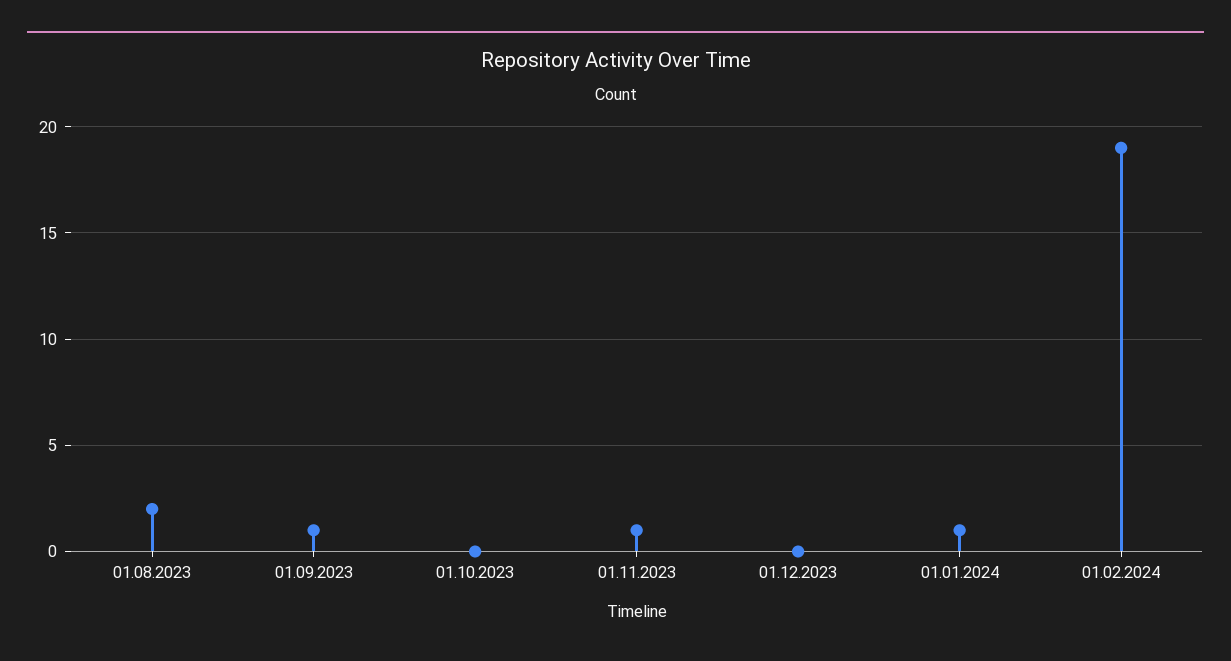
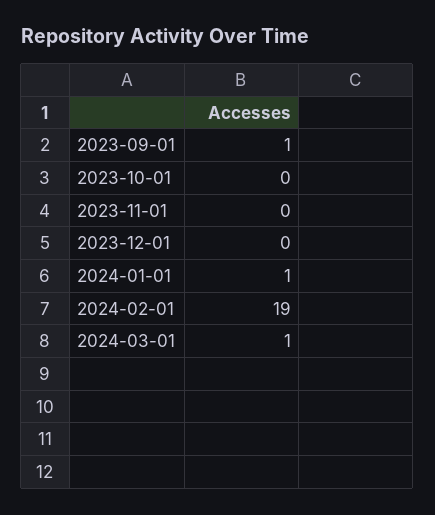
01.08.2023: 2 -> none
01.11.2023: 1 -> 0
2024-03-01: none -> 1

